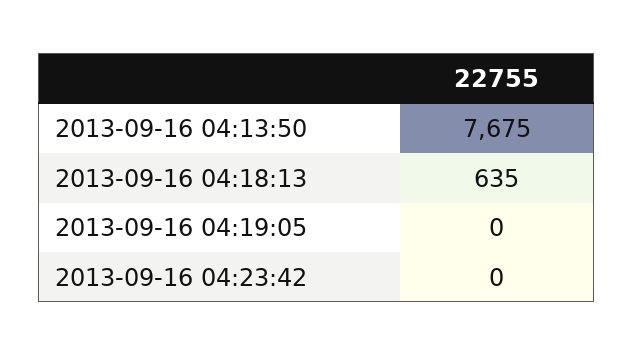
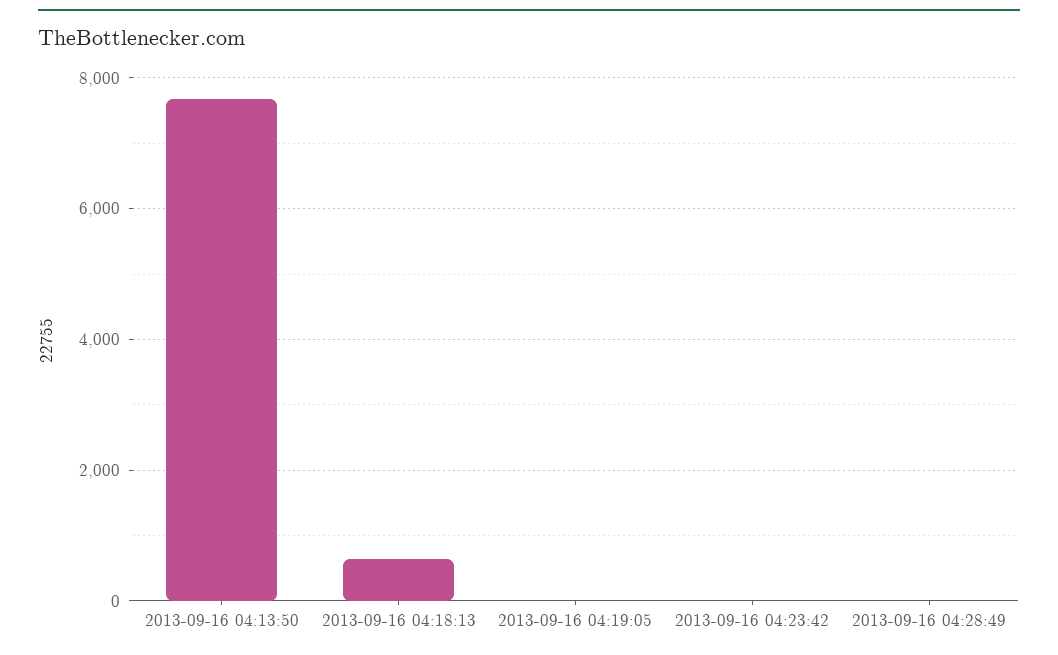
2013-09-16 04:28:49: none -> 0

